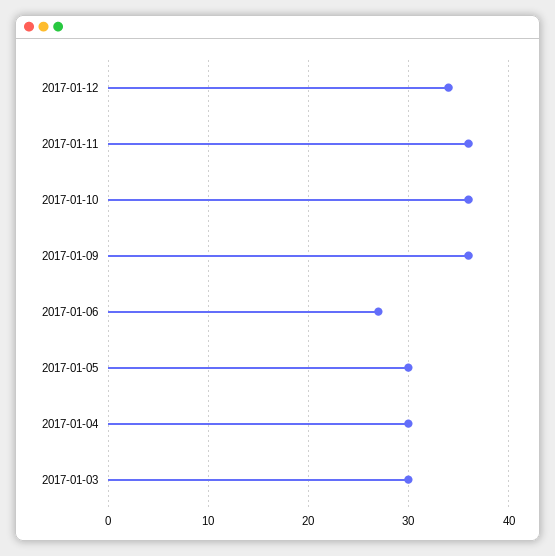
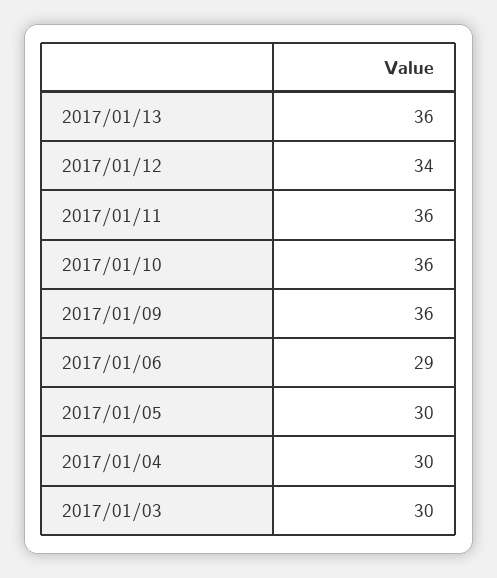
2017-01-06: 27 -> 29
2017/01/13: none -> 36

